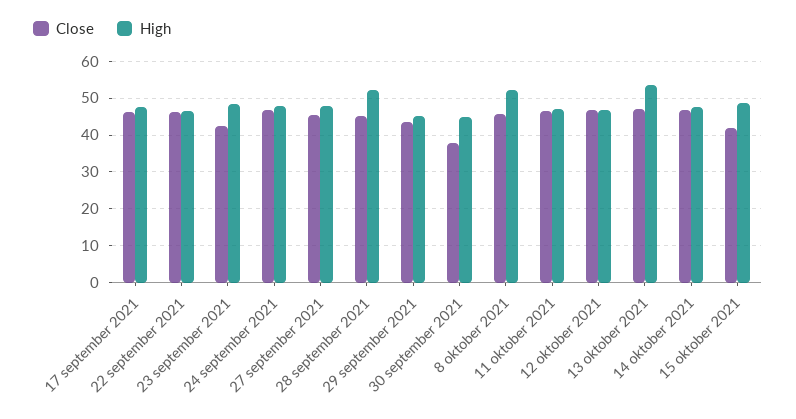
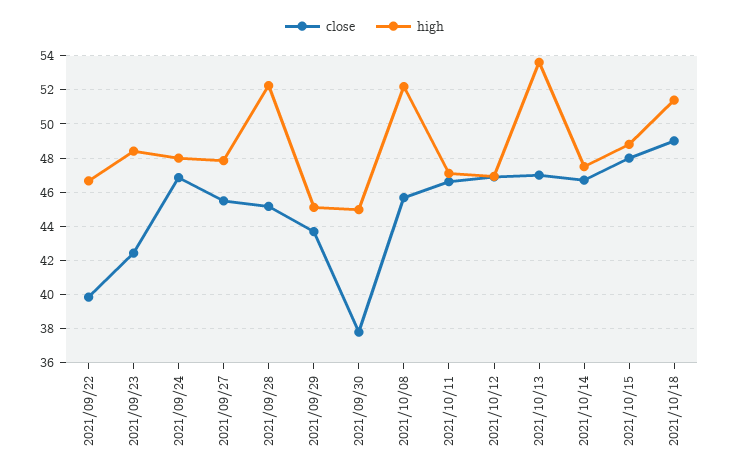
Close, 17 september 2021: 46 -> none
High, 17 september 2021: 48 -> none
Close, 22 september 2021: 46 -> 40
Close, 15 oktober 2021: 42 -> 48
Close, 2021/10/18: none -> 49
High, 2021/10/18: none -> 51.5

